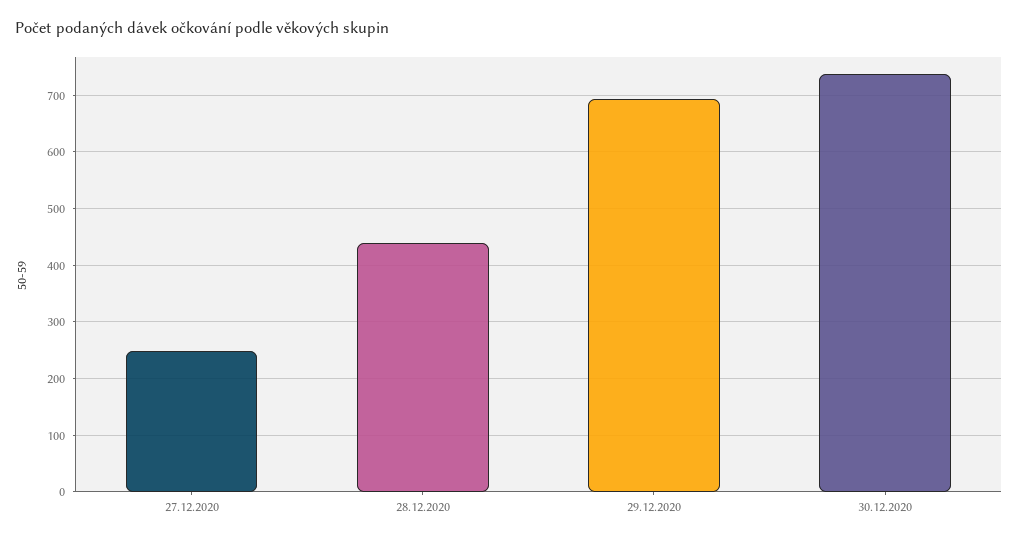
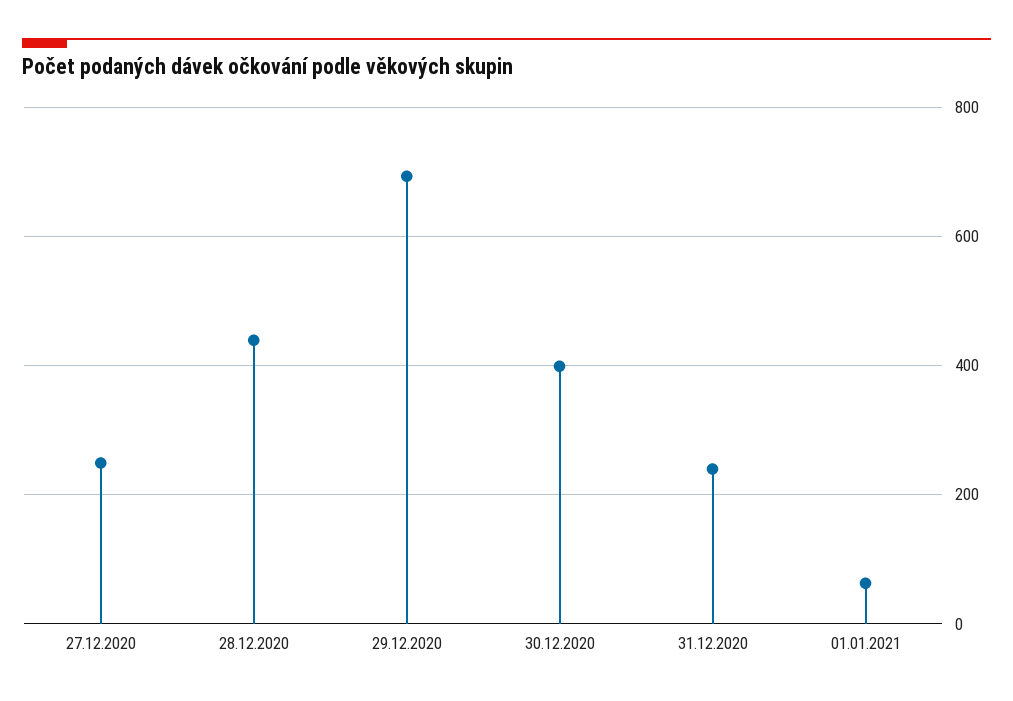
30.12.2020: 740 -> 400
31.12.2020: none -> 240
01.01.2021: none -> 60

